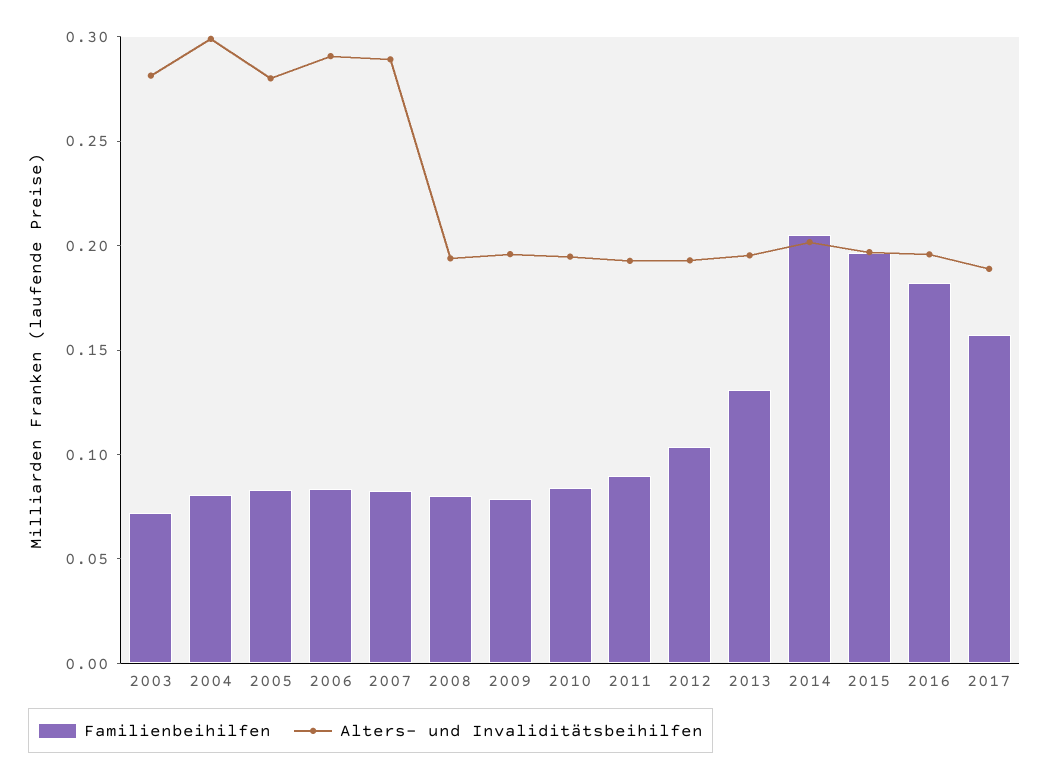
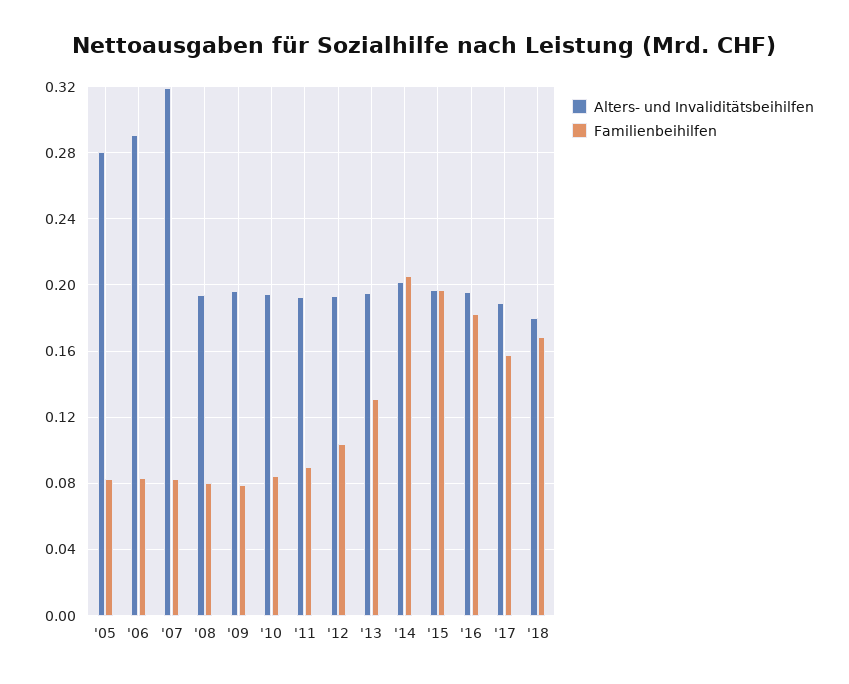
Familienbeihilfen, 2003: 0.07 -> none
Alters- und Invaliditätsbeihilfen, 2003: 0.28 -> none
Familienbeihilfen, 2004: 0.08 -> none
Alters- und Invaliditätsbeihilfen, 2004: 0.3 -> none
Alters- und Invaliditätsbeihilfen, 2007: 0.29 -> 0.32
Alters- und Invaliditätsbeihilfen, '18: none -> 0.18
Familienbeihilfen, '18: none -> 0.17

